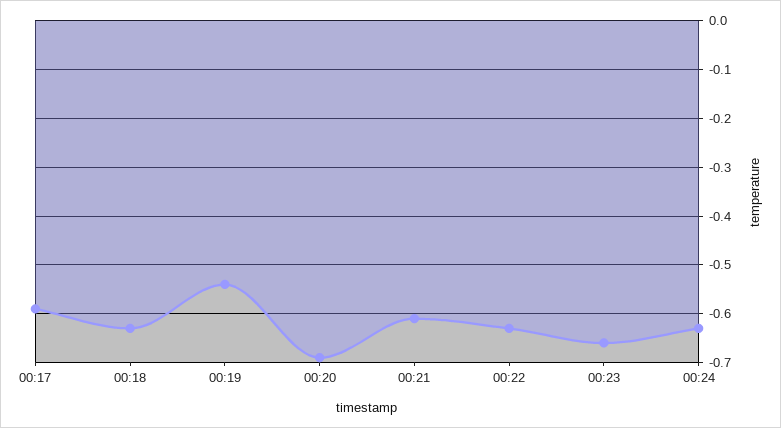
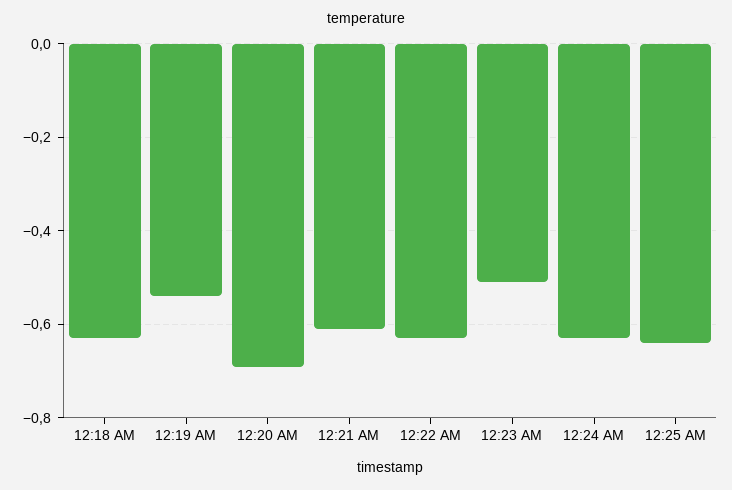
00:17: -0.6 -> none
00:23: -0.65 -> -0.5
12:25 AM: none -> -0.65

